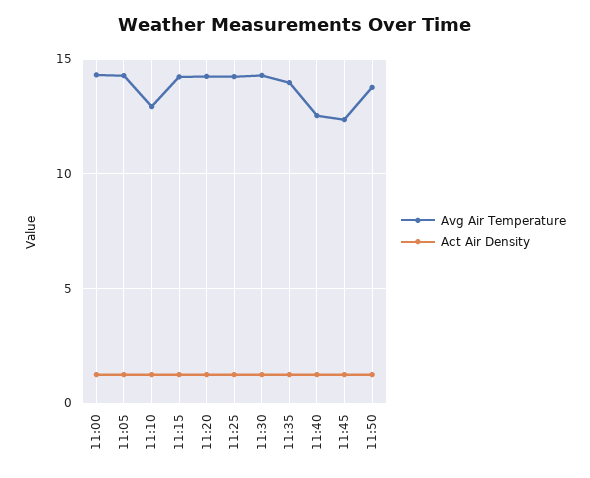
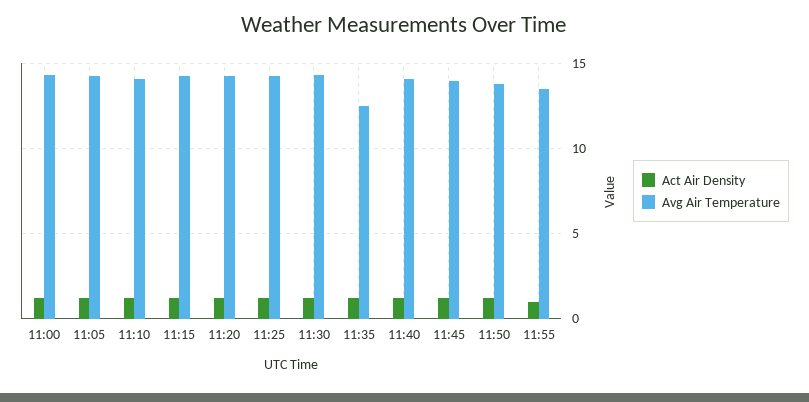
Avg Air Temperature, 11:10: 13 -> 14
Avg Air Temperature, 11:35: 14 -> 12.5
Avg Air Temperature, 11:40: 12.5 -> 14
Avg Air Temperature, 11:45: 12.5 -> 14
Act Air Density, 11:55: none -> 1
Avg Air Temperature, 11:55: none -> 13.5

